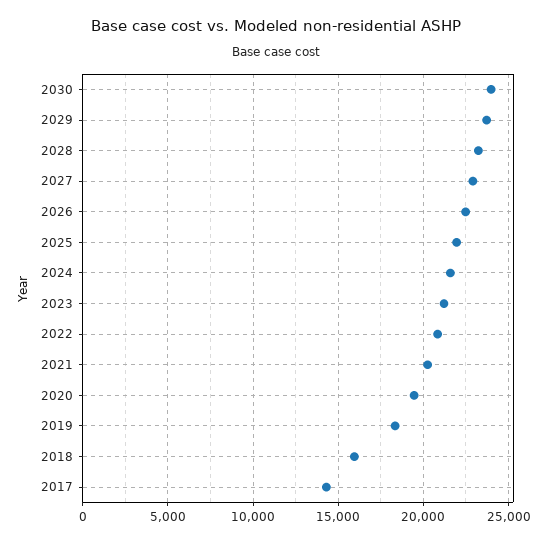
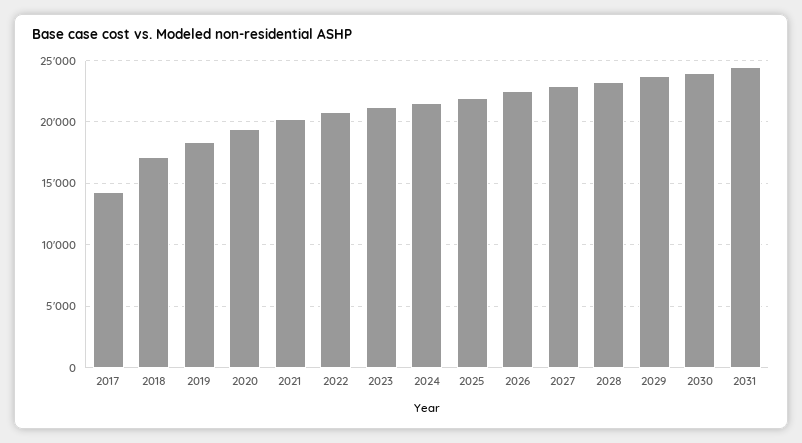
2018: 16000 -> 17000
2031: none -> 24500

